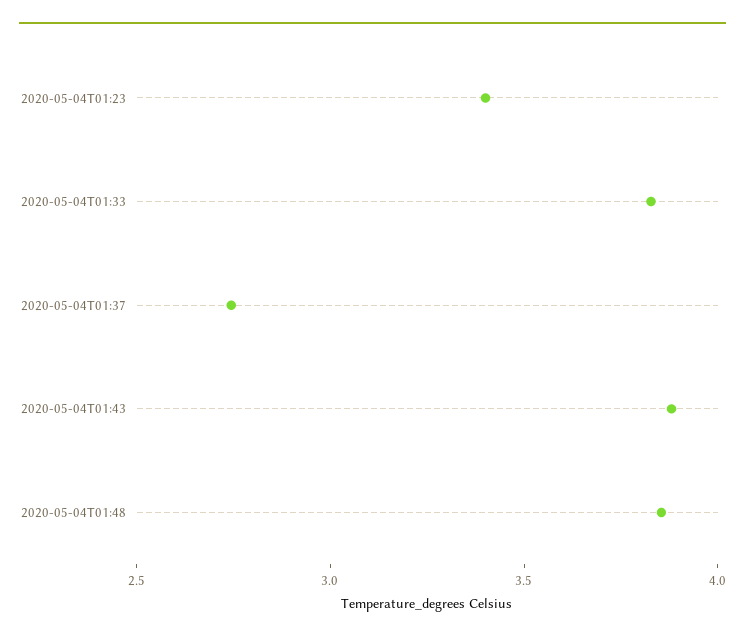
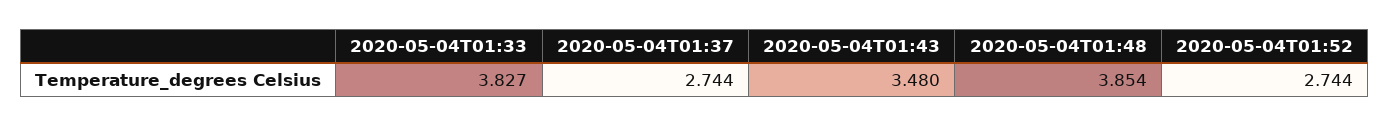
2020-05-04T01:23: 3.4 -> none
2020-05-04T01:43: 3.9 -> 3.48
2020-05-04T01:52: none -> 2.744

